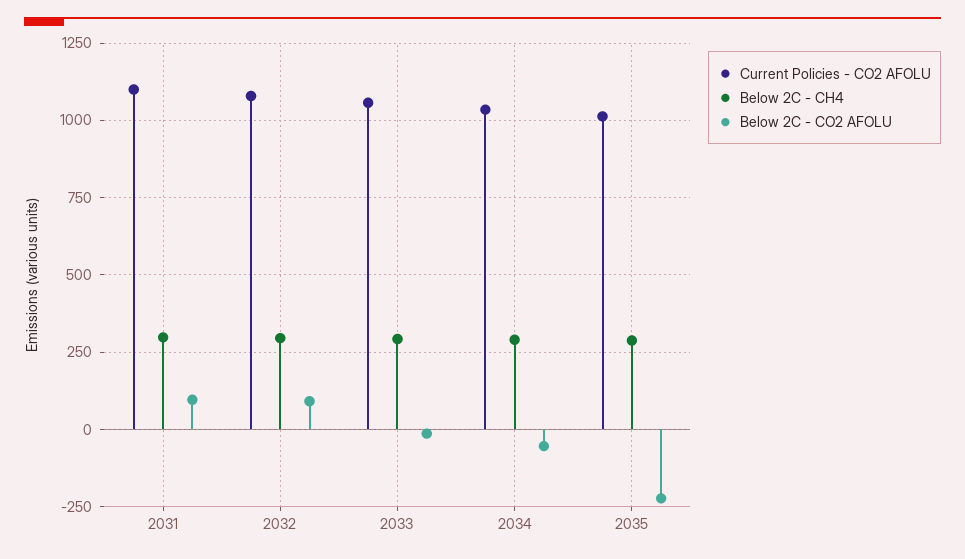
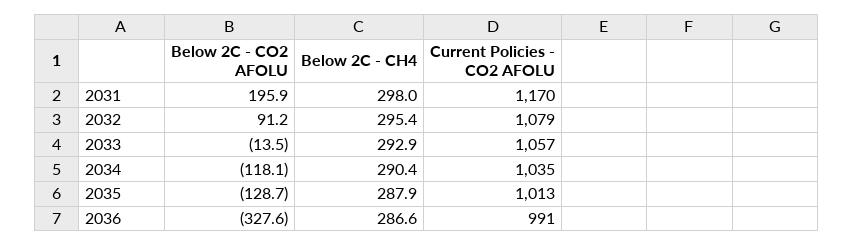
Current Policies - CO2 AFOLU, 2031: 1100 -> 1170
Below 2C - CO2 AFOLU, 2031: 100 -> 195.9
Below 2C - CO2 AFOLU, 2034: -50 -> -118.1
Below 2C - CO2 AFOLU, 2035: -225 -> -128.7
Below 2C - CO2 AFOLU, 2036: none -> -327.6
Below 2C - CH4, 2036: none -> 286.6
Current Policies - CO2 AFOLU, 2036: none -> 991

